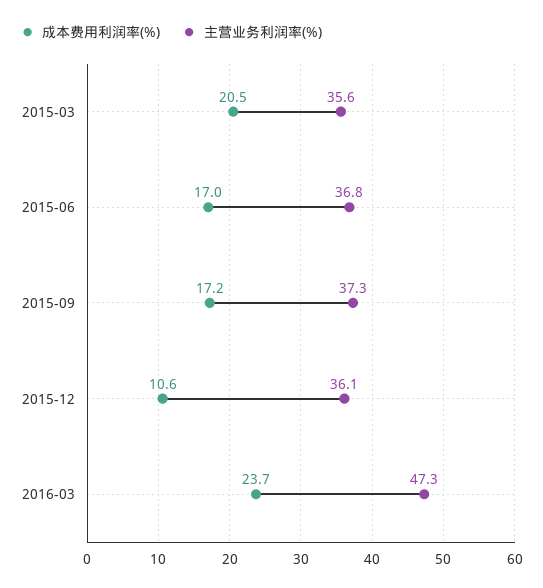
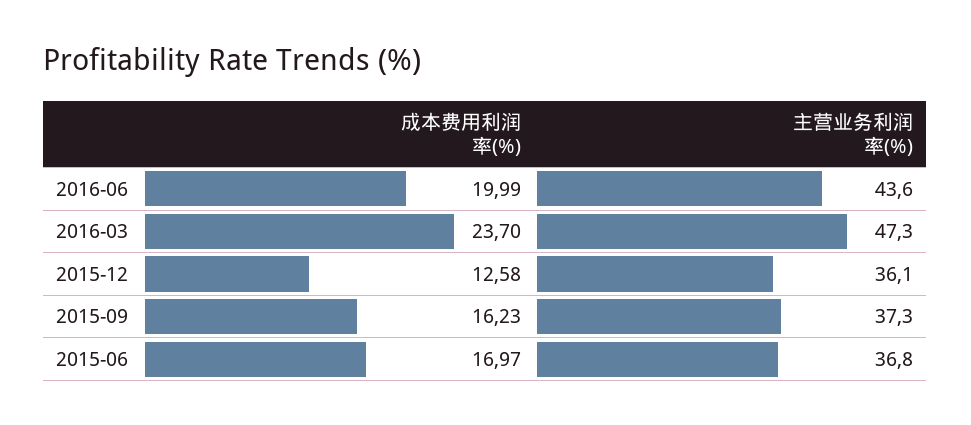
成本费用利润率(%), 2015-03: 20.5 -> none
主营业务利润率(%), 2015-03: 35.6 -> none
成本费用利润率(%), 2015-09: 17.2 -> 16.23
成本费用利润率(%), 2015-12: 10.6 -> 12.58
成本费用利润率(%), 2016-06: none -> 19.99
主营业务利润率(%), 2016-06: none -> 43.6

